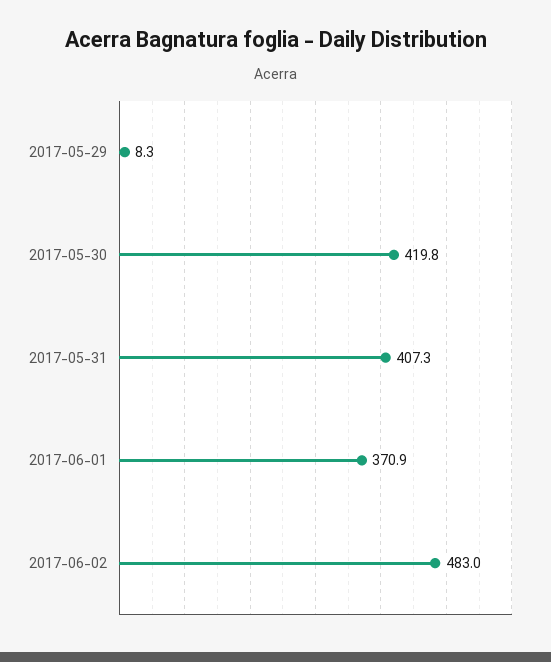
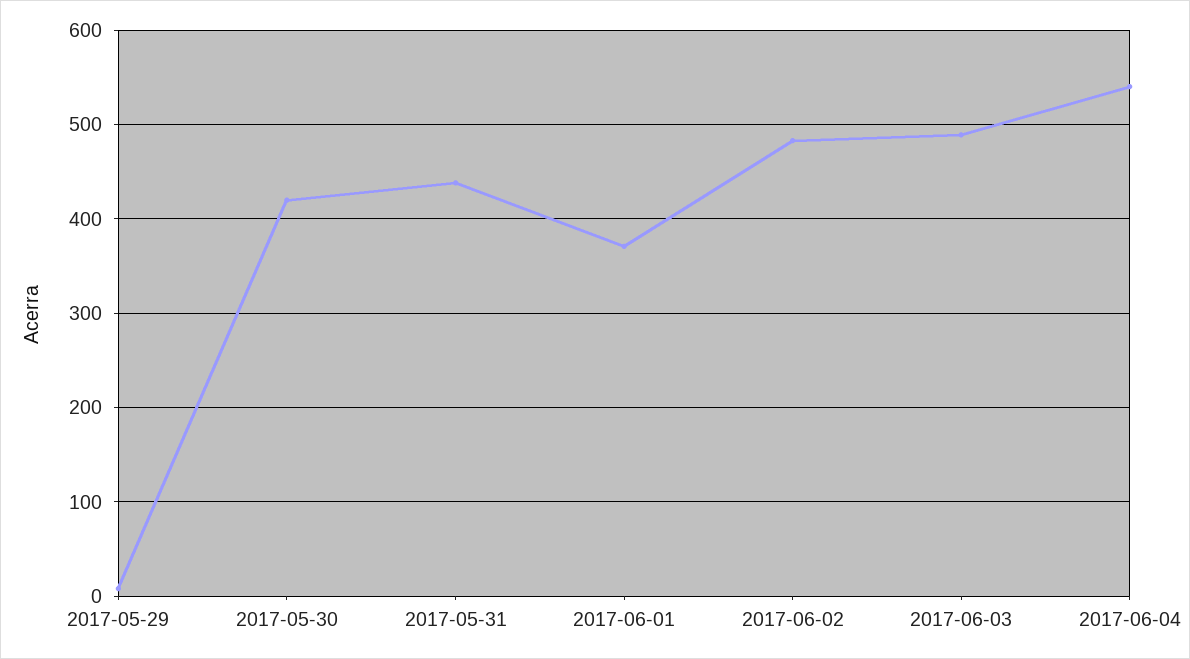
2017-05-31: 407.3 -> 440
2017-06-03: none -> 490
2017-06-04: none -> 540

